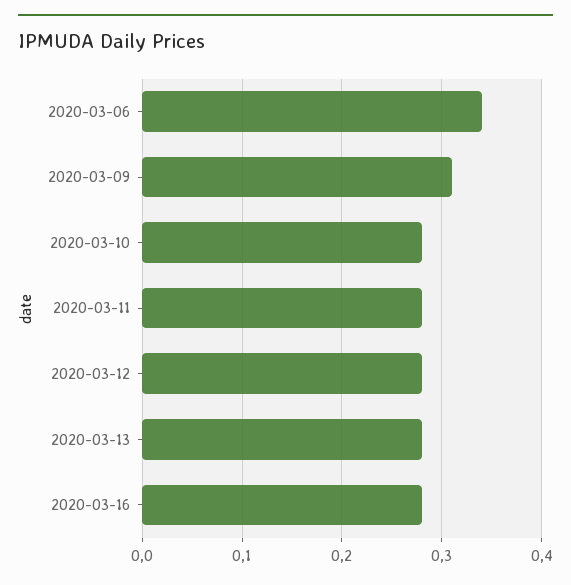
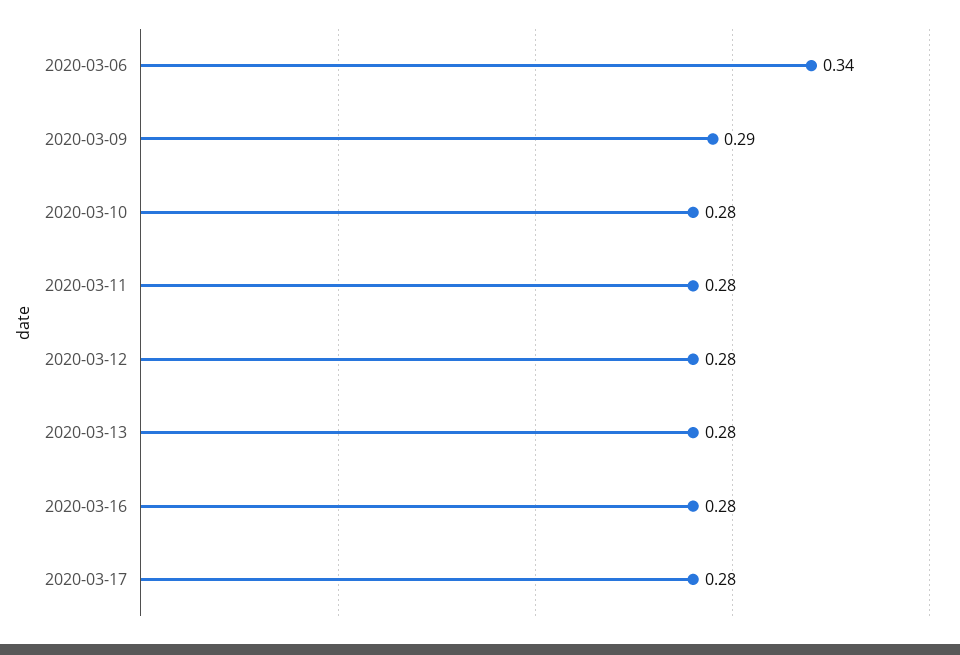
2020-03-09: 0.31 -> 0.29
2020-03-17: none -> 0.28

